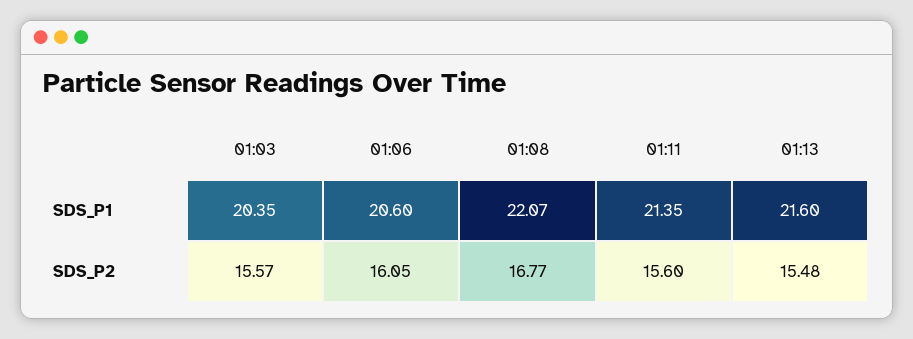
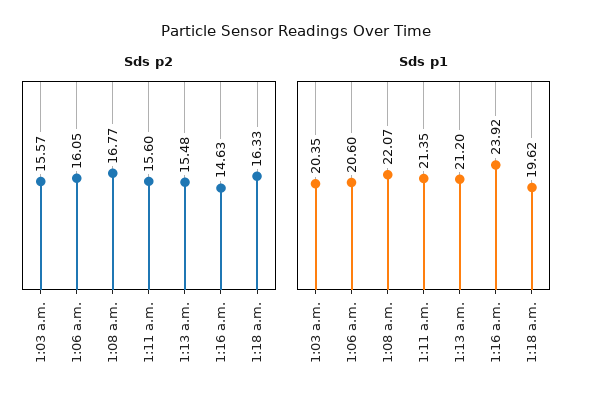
SDS_P1, 01:13: 21.6 -> 21.2
SDS_P2, 1:16 a.m.: none -> 14.63
SDS_P2, 1:18 a.m.: none -> 16.33
SDS_P1, 1:16 a.m.: none -> 23.92
SDS_P1, 1:18 a.m.: none -> 19.62

